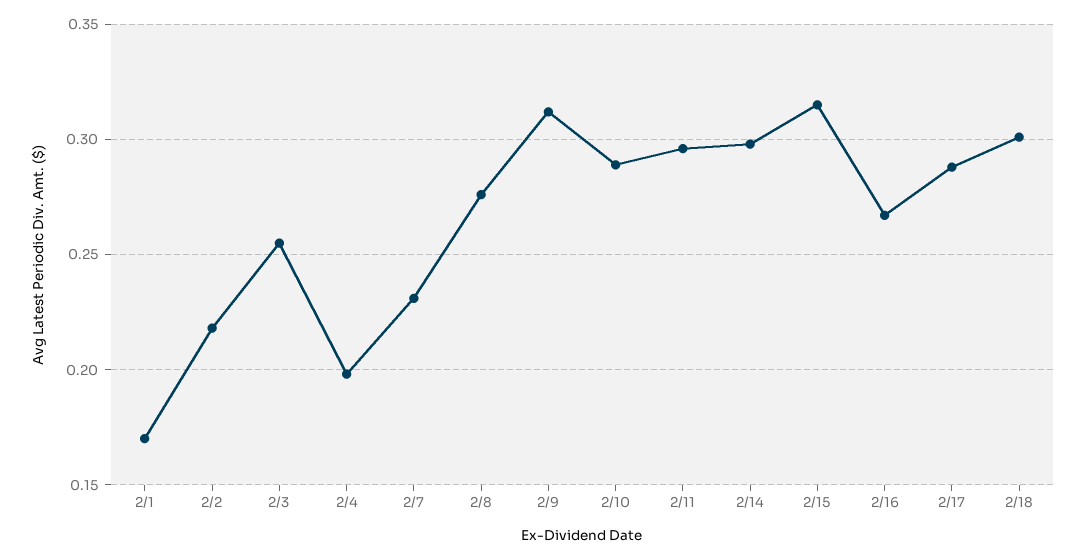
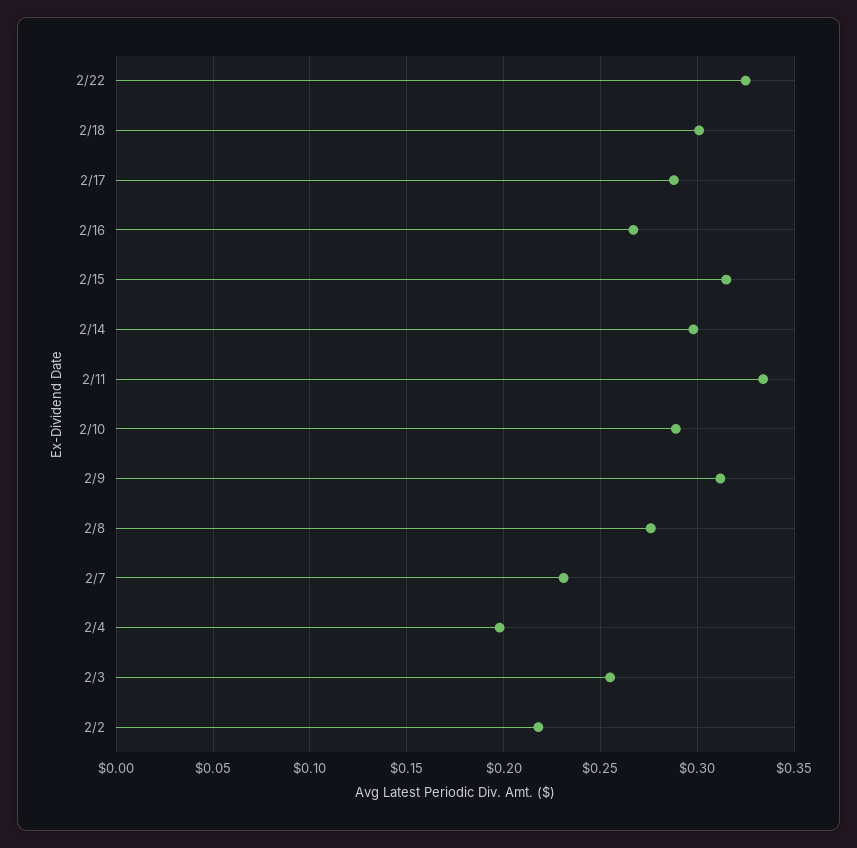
2/1: 0.17 -> none
2/11: 0.295 -> 0.335
2/22: none -> 0.325

